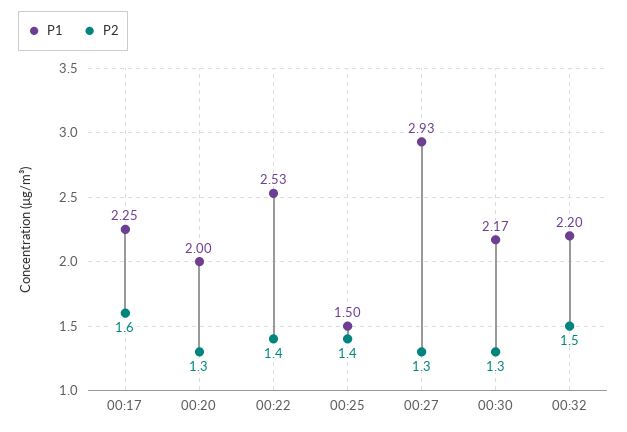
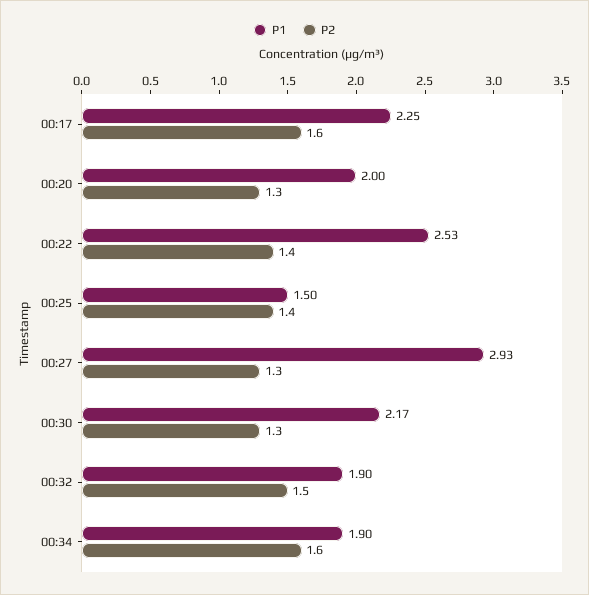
P1, 00:32: 2.2 -> 1.9
P1, 00:34: none -> 1.9
P2, 00:34: none -> 1.6

